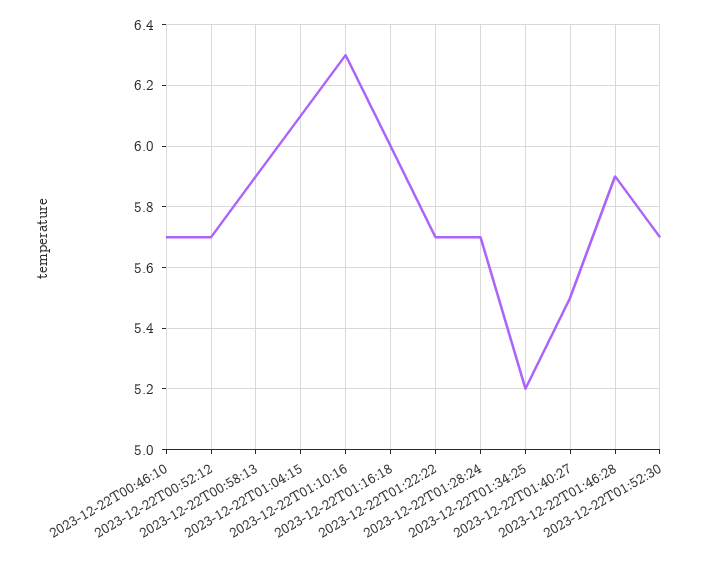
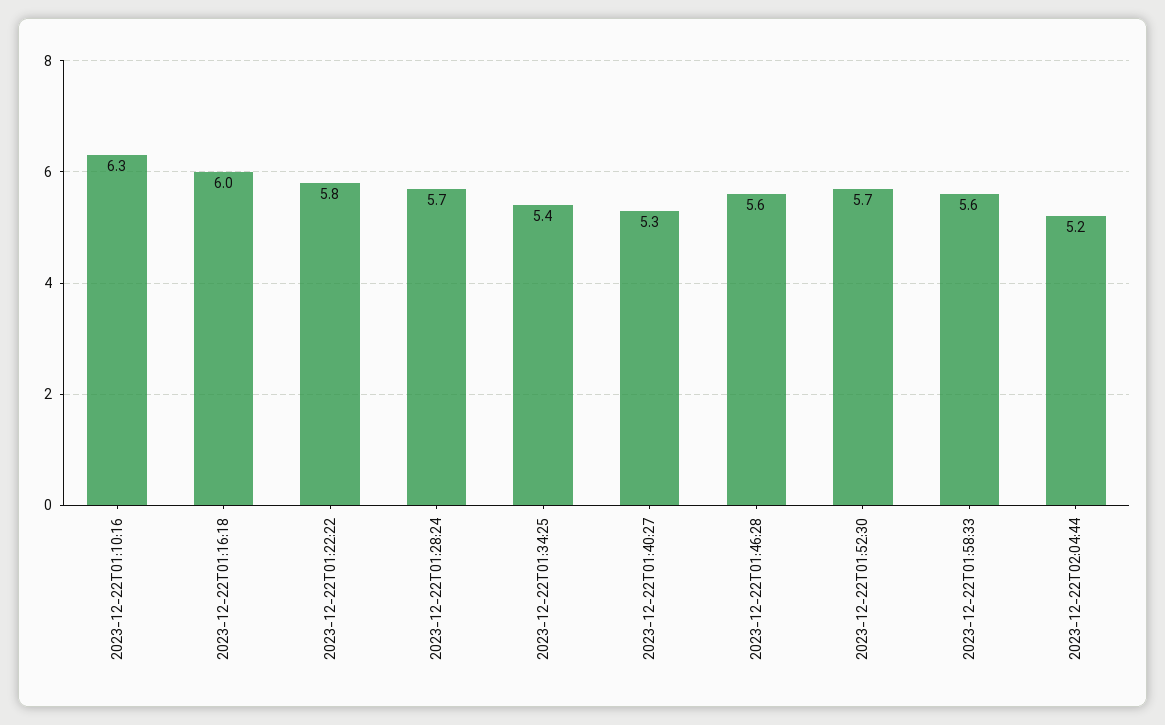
2023-12-22T00:46:10: 5.7 -> none
2023-12-22T00:52:12: 5.7 -> none
2023-12-22T00:58:13: 5.9 -> none
2023-12-22T01:04:15: 6.1 -> none
2023-12-22T01:22:22: 5.7 -> 5.8
2023-12-22T01:34:25: 5.2 -> 5.4
2023-12-22T01:40:27: 5.5 -> 5.3
2023-12-22T01:46:28: 5.9 -> 5.6
2023-12-22T01:58:33: none -> 5.6
2023-12-22T02:04:44: none -> 5.2

